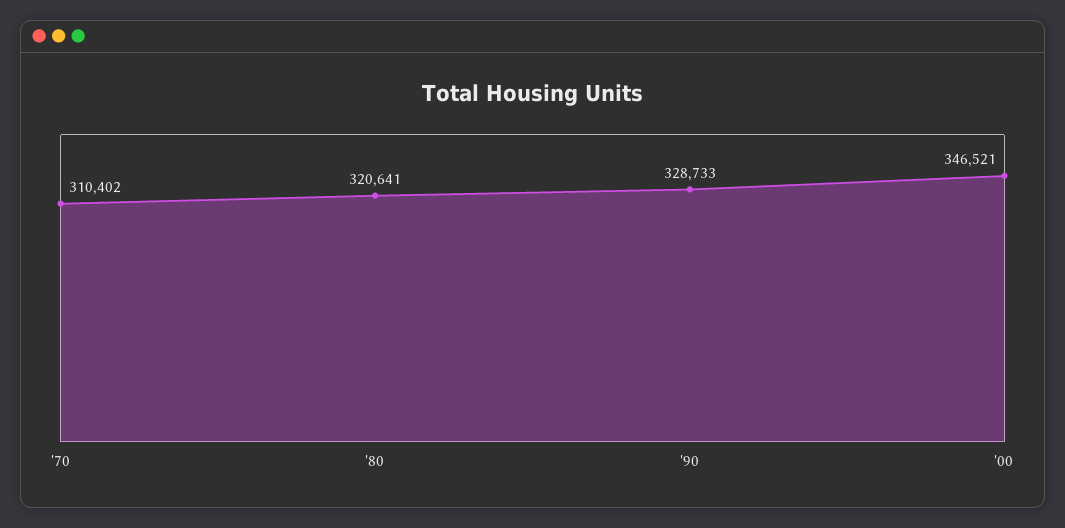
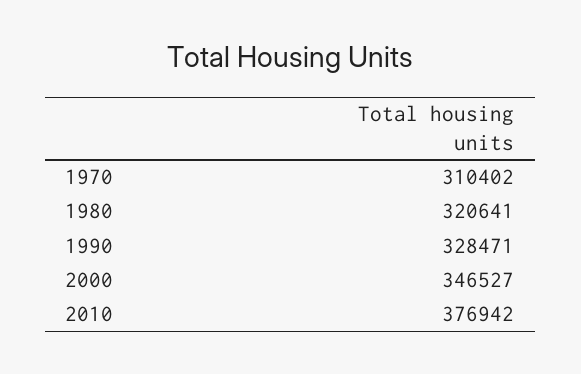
'90: 328733 -> 328471
'00: 346521 -> 346527
2010: none -> 376942

